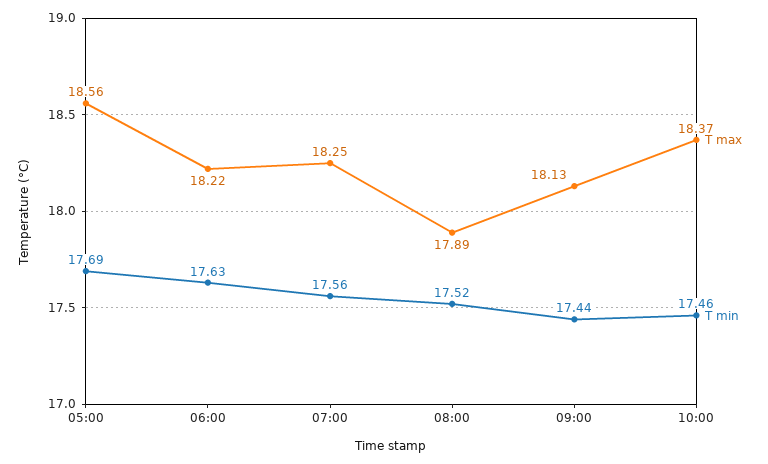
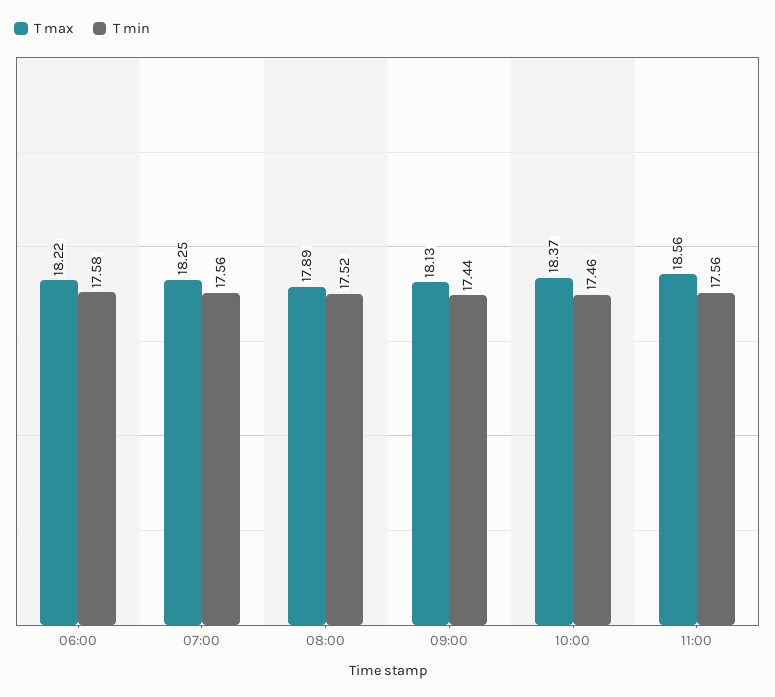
T max, 05:00: 18.56 -> none
T min, 05:00: 17.69 -> none
T min, 06:00: 17.63 -> 17.58
T max, 11:00: none -> 18.56
T min, 11:00: none -> 17.56

